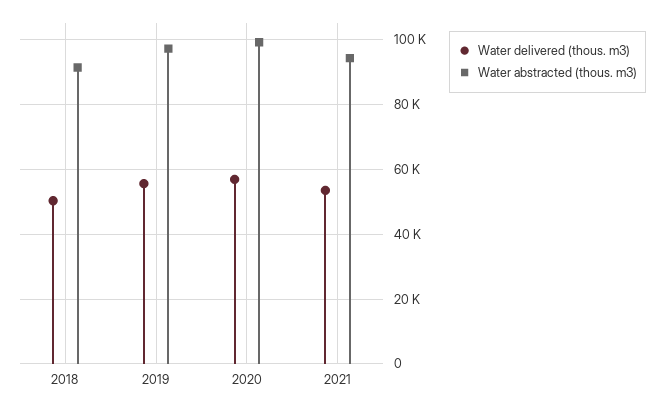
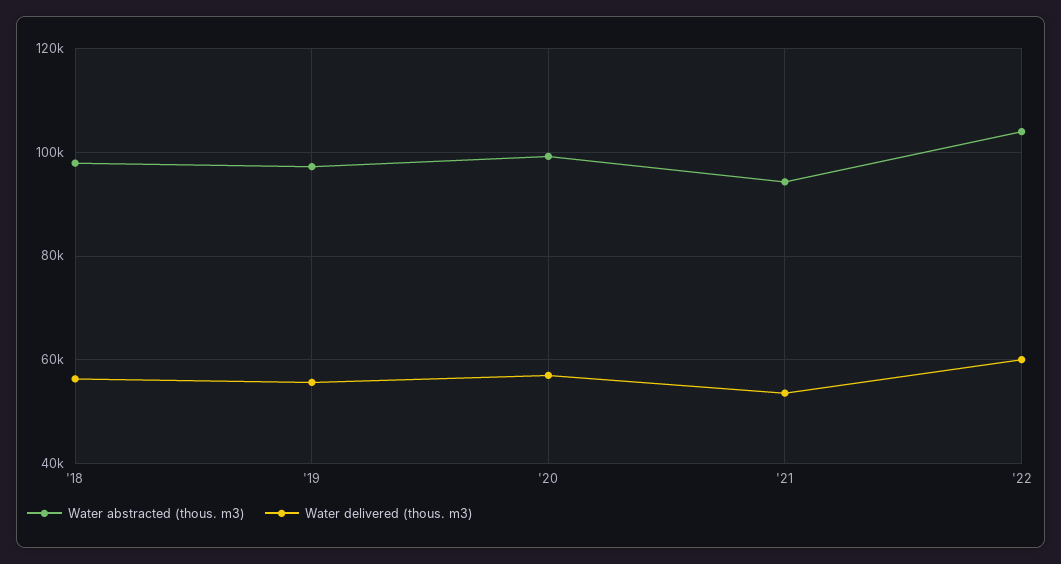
Water delivered (thous. m3), 2018: 50000 -> 56000
Water abstracted (thous. m3), 2018: 92000 -> 98000
Water abstracted (thous. m3), '22: none -> 104000
Water delivered (thous. m3), '22: none -> 60000

